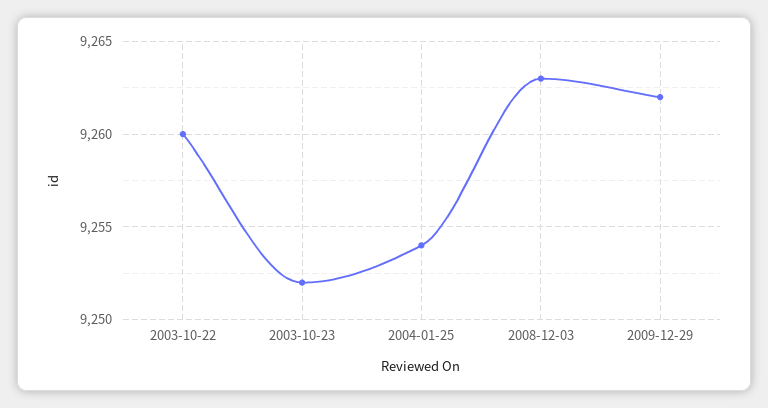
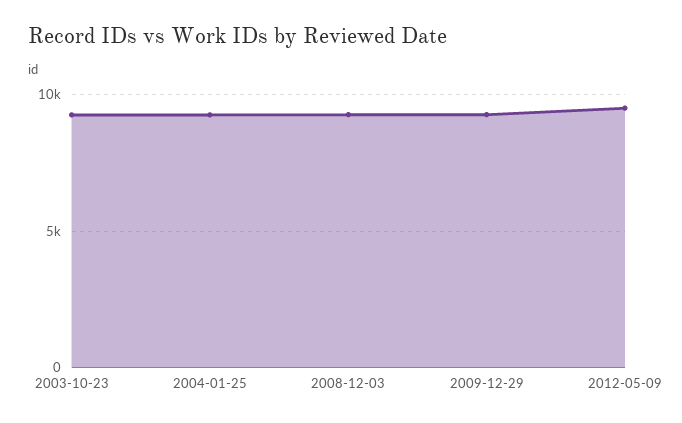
2003-10-22: 9260 -> none
2012-05-09: none -> 9500

